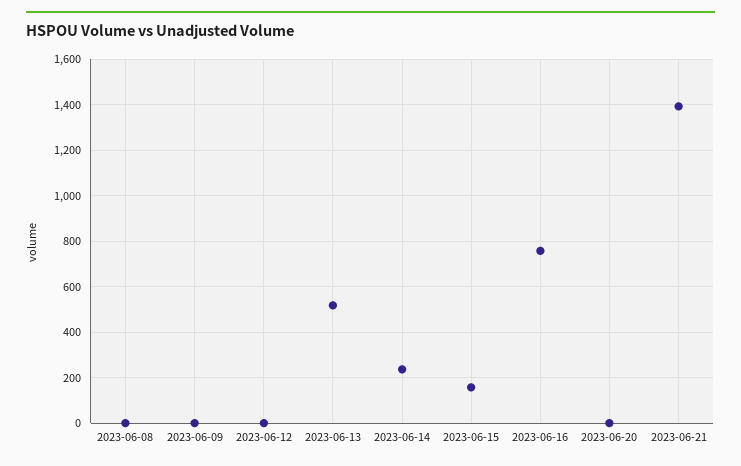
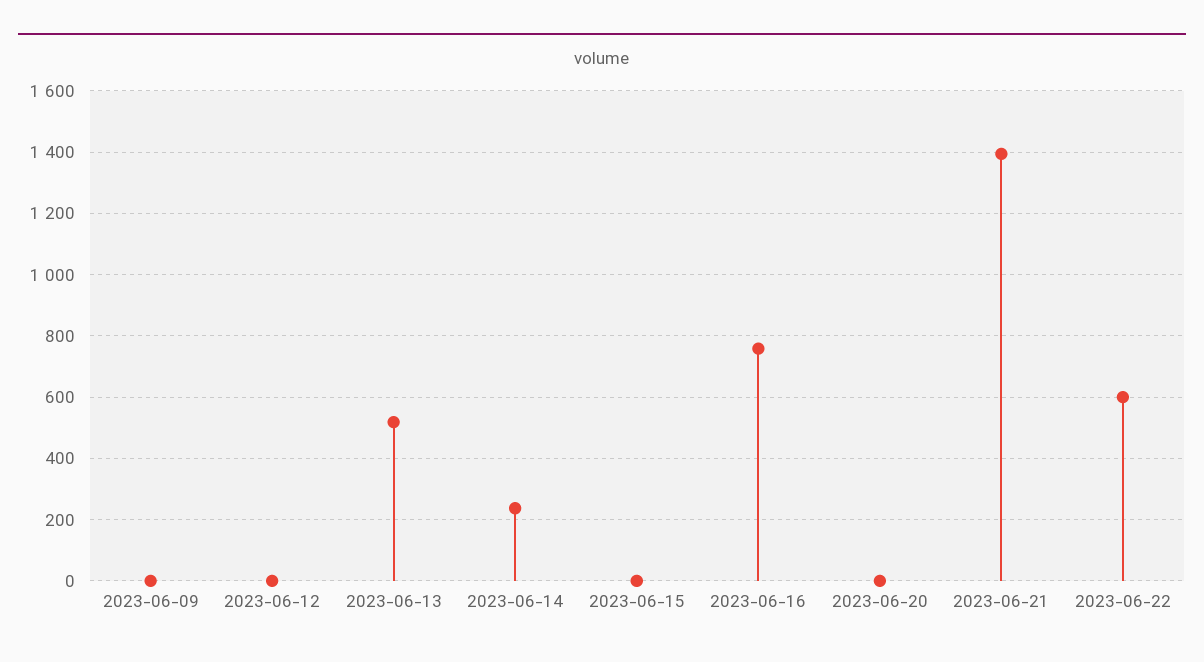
2023-06-08: 0 -> none
2023-06-15: 150 -> 0
2023-06-22: none -> 600

